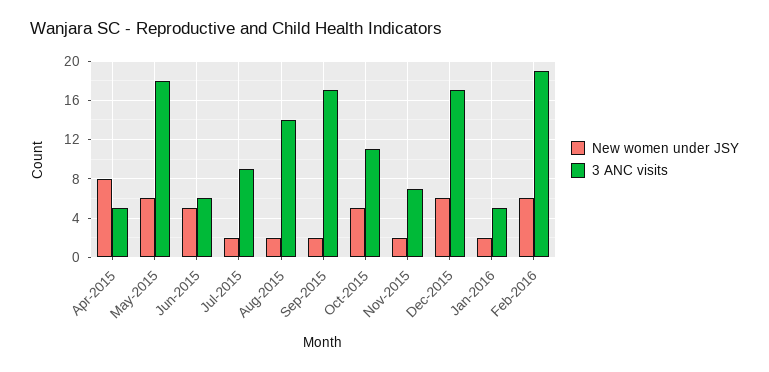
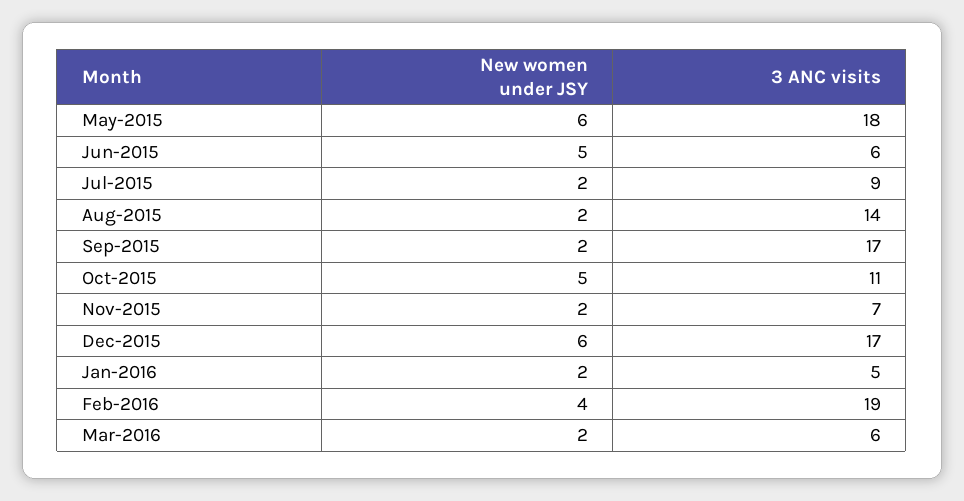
New women under JSY, Apr-2015: 8 -> none
3 ANC visits, Apr-2015: 5 -> none
New women under JSY, Feb-2016: 6 -> 4
New women under JSY, Mar-2016: none -> 2
3 ANC visits, Mar-2016: none -> 6

